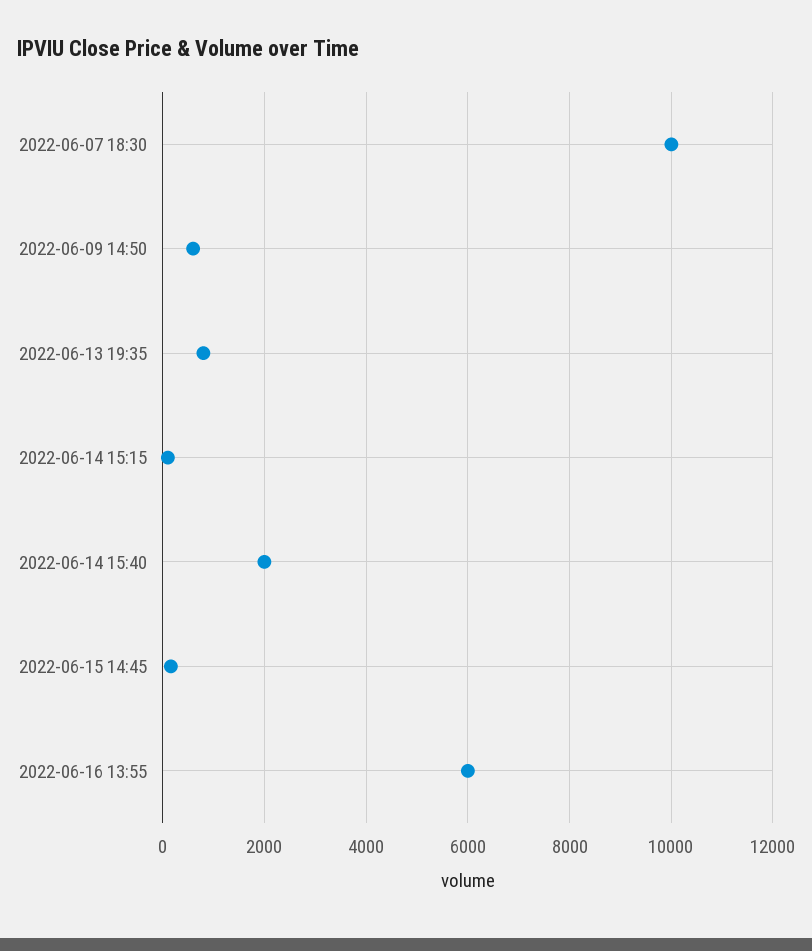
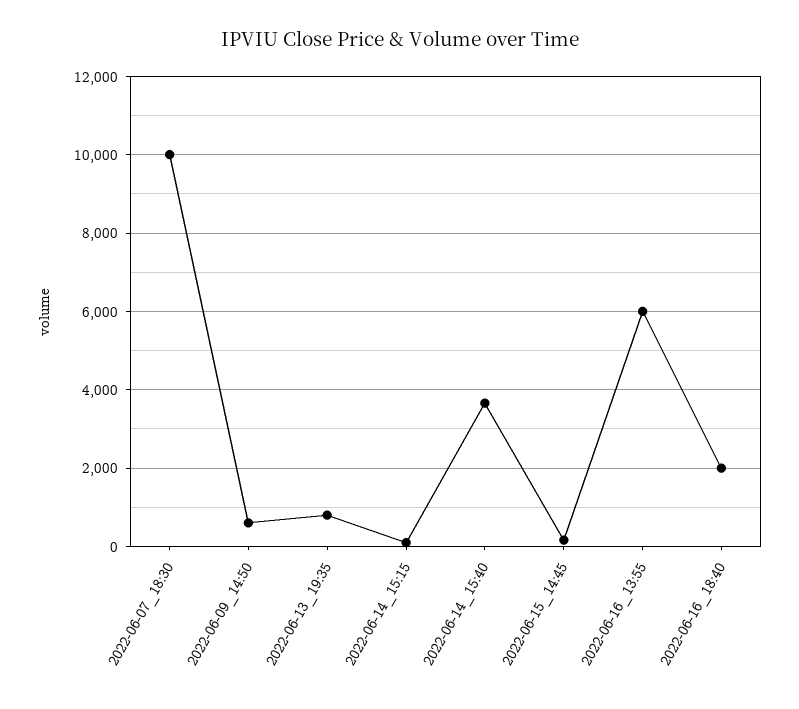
2022-06-14 15:40: 2000 -> 3600
2022-06-16_18:40: none -> 2000

